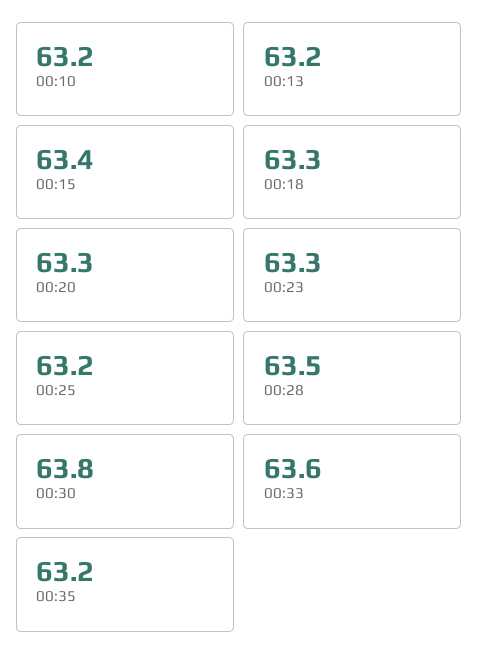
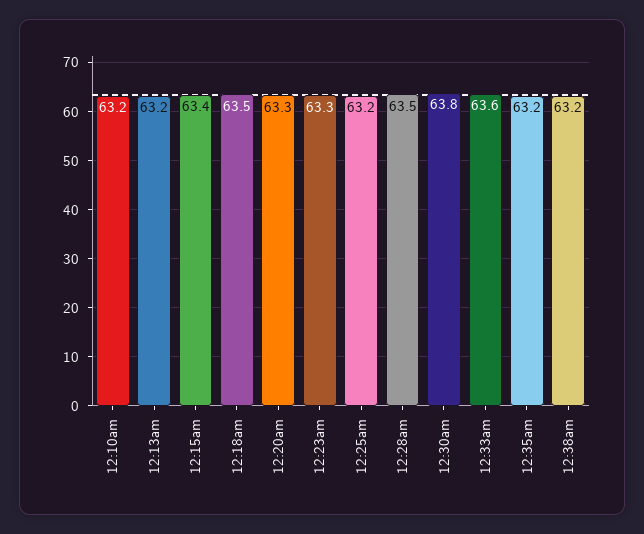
00:18: 63.3 -> 63.5
12:38am: none -> 63.2

